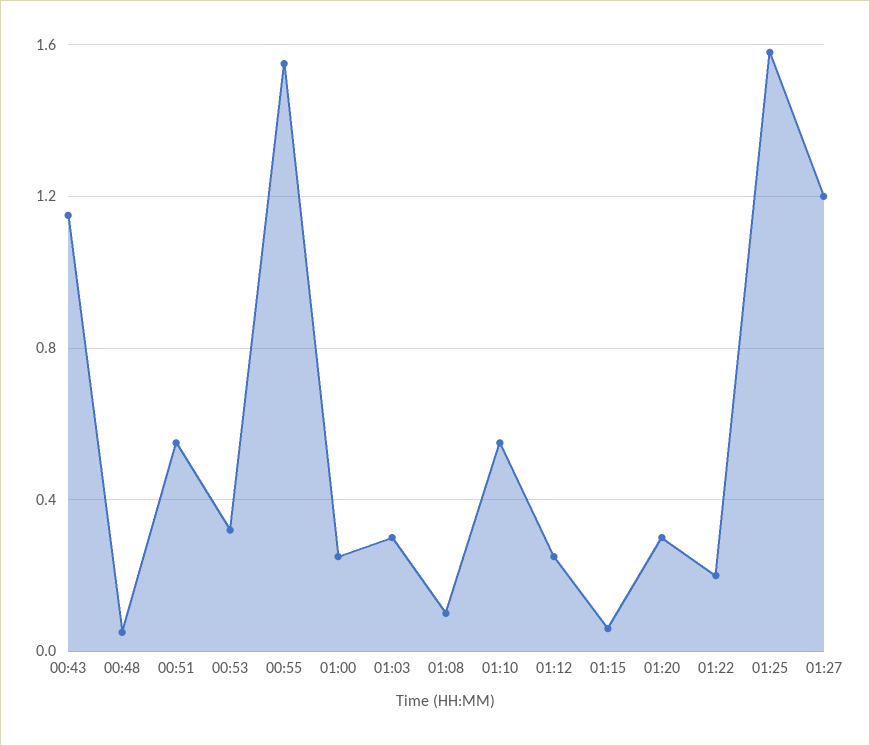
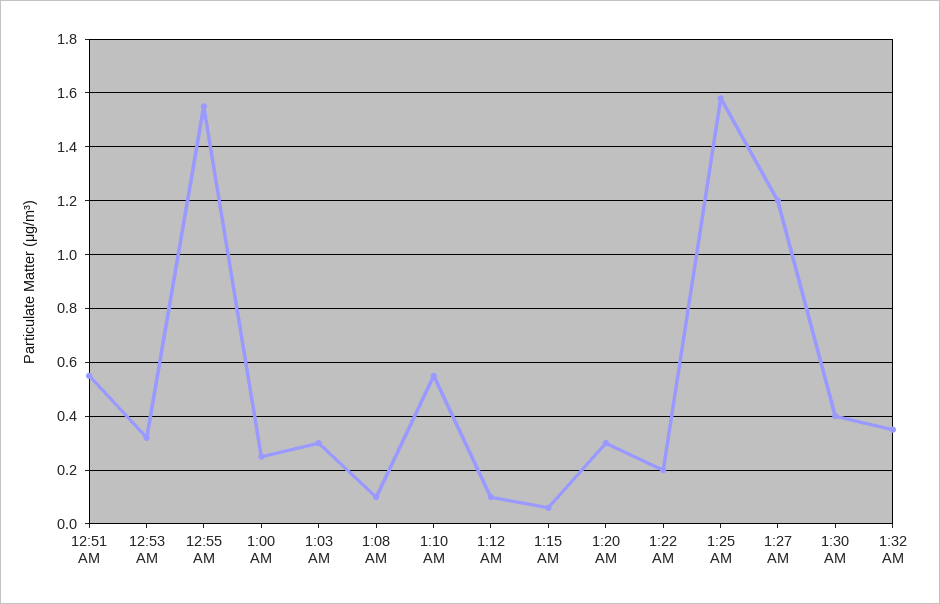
00:43: 1.15 -> none
00:48: 0.05 -> none
01:12: 0.25 -> 0.1
1:30 AM: none -> 0.4
1:32 AM: none -> 0.35

